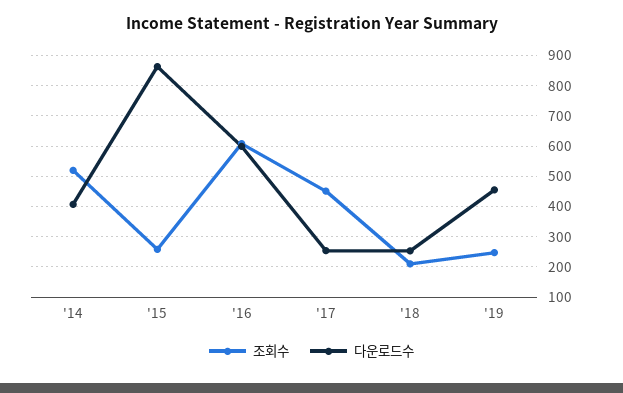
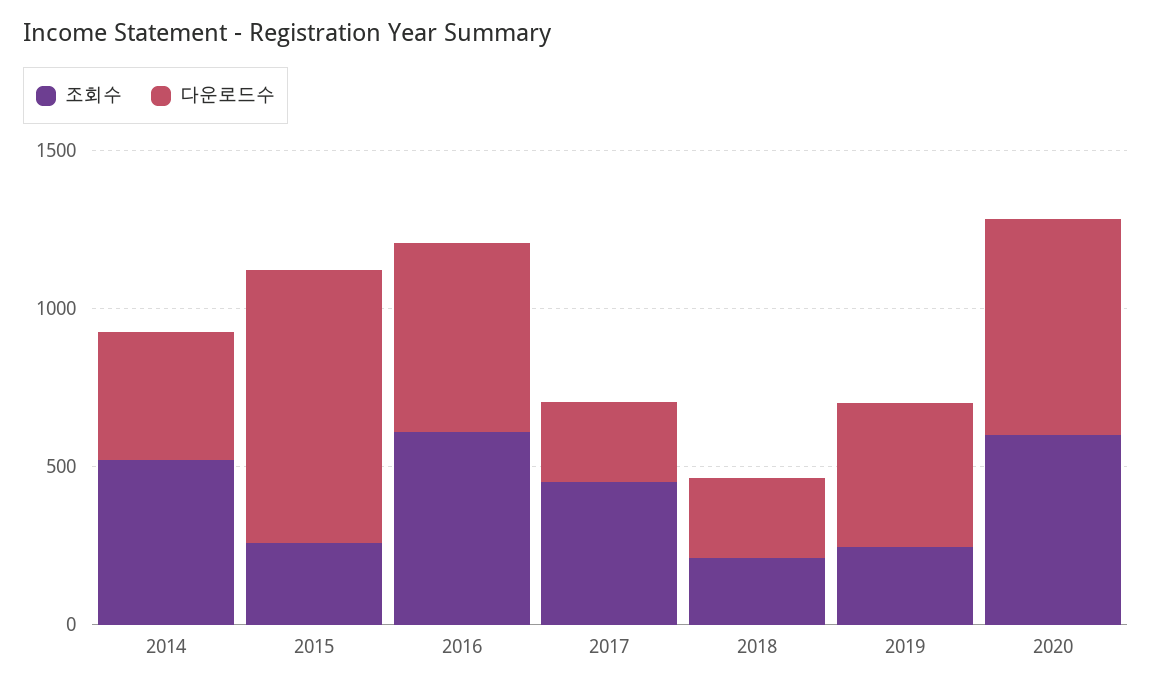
조회수, 2020: none -> 600
다운로드수, 2020: none -> 700

